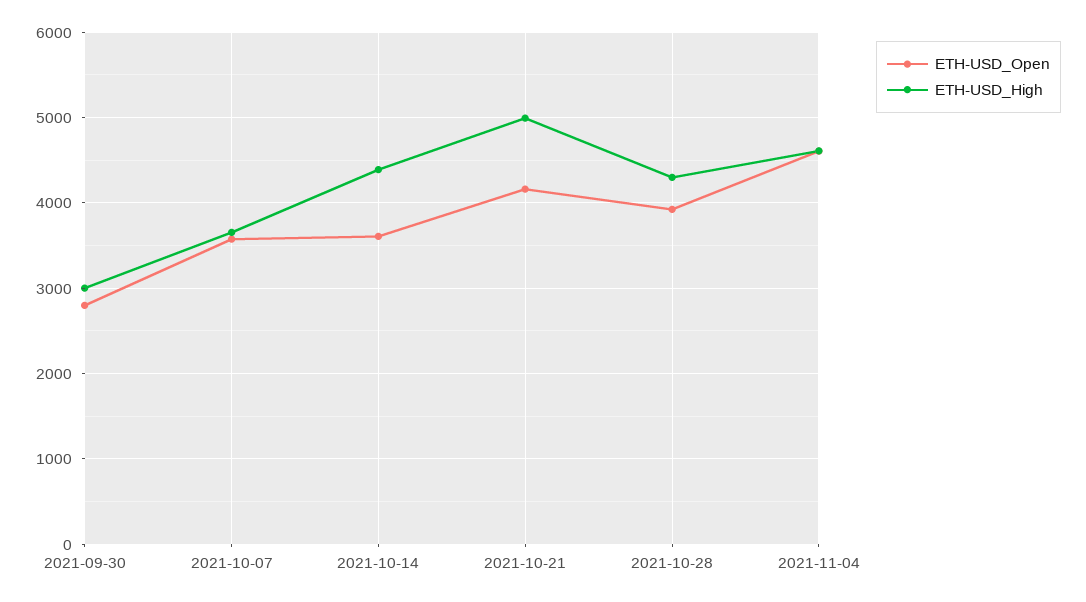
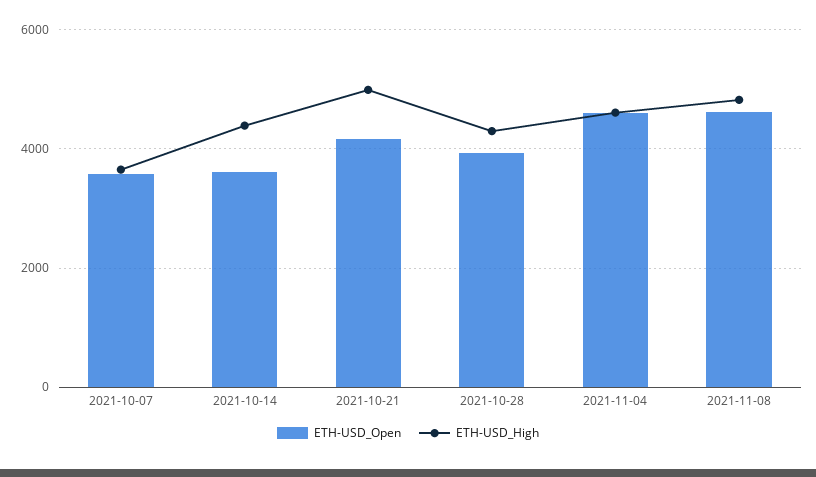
ETH-USD_Open, 2021-09-30: 2800 -> none
ETH-USD_High, 2021-09-30: 3000 -> none
ETH-USD_Open, 2021-11-08: none -> 4600
ETH-USD_High, 2021-11-08: none -> 4800

